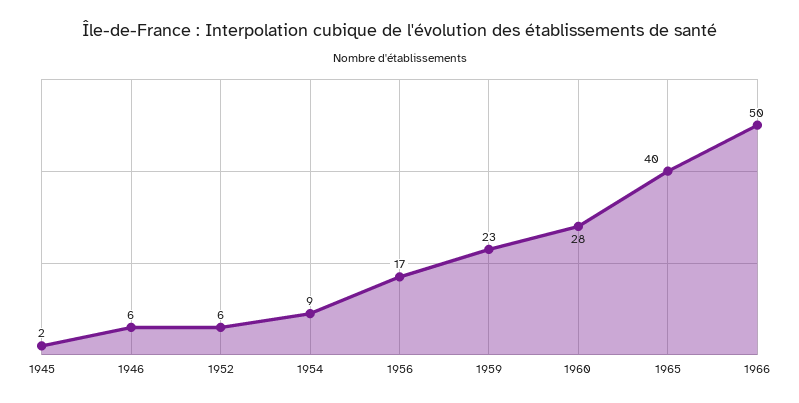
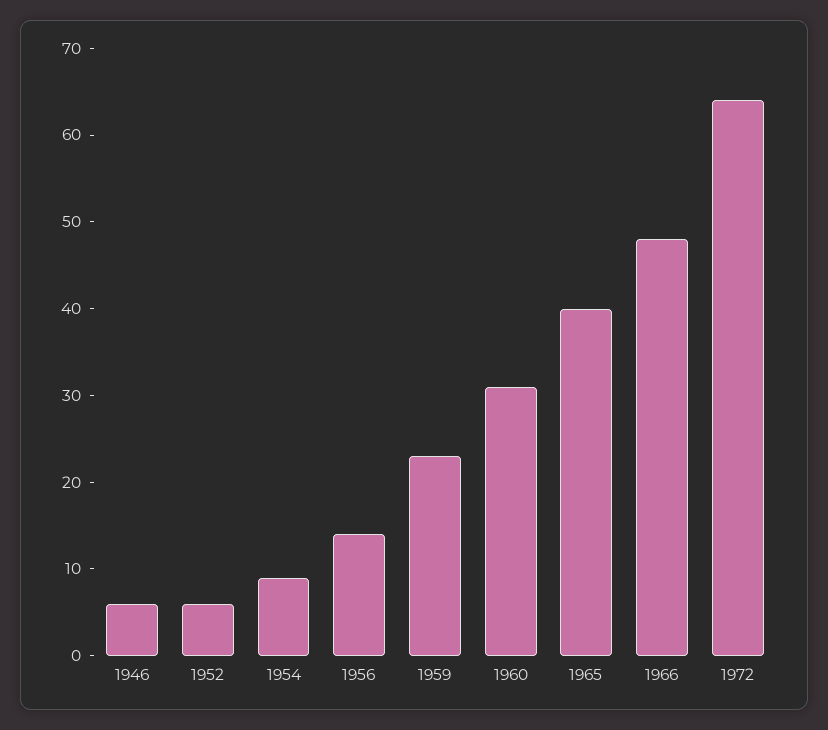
1945: 2 -> none
1956: 17 -> 14
1960: 28 -> 31
1966: 50 -> 48
1972: none -> 64

